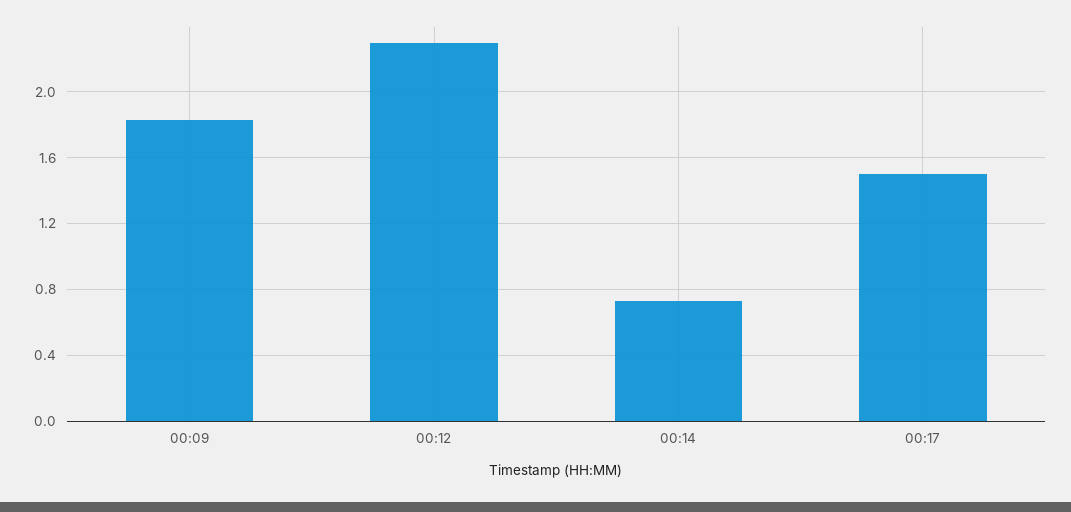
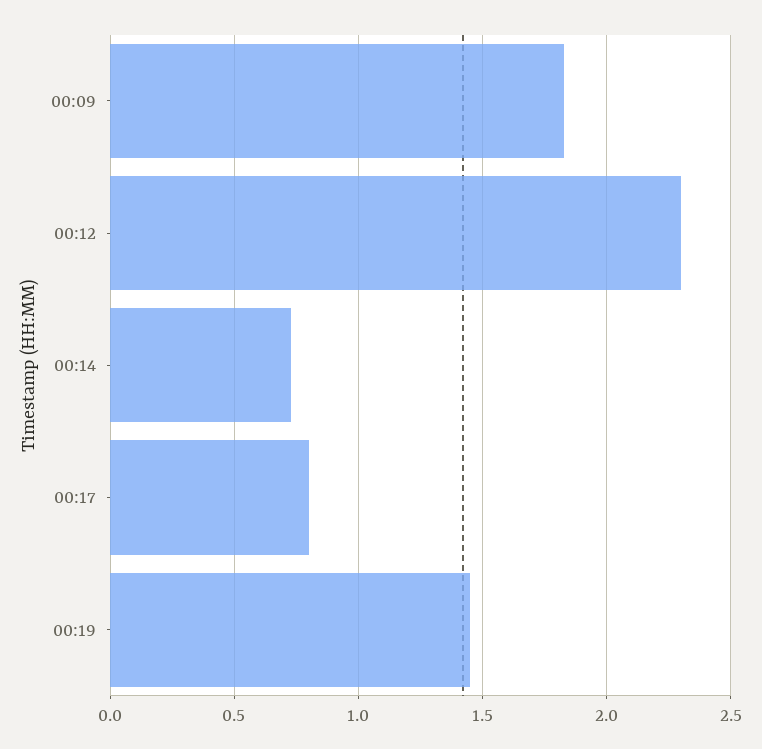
00:17: 1.5 -> 0.8
00:19: none -> 1.45

